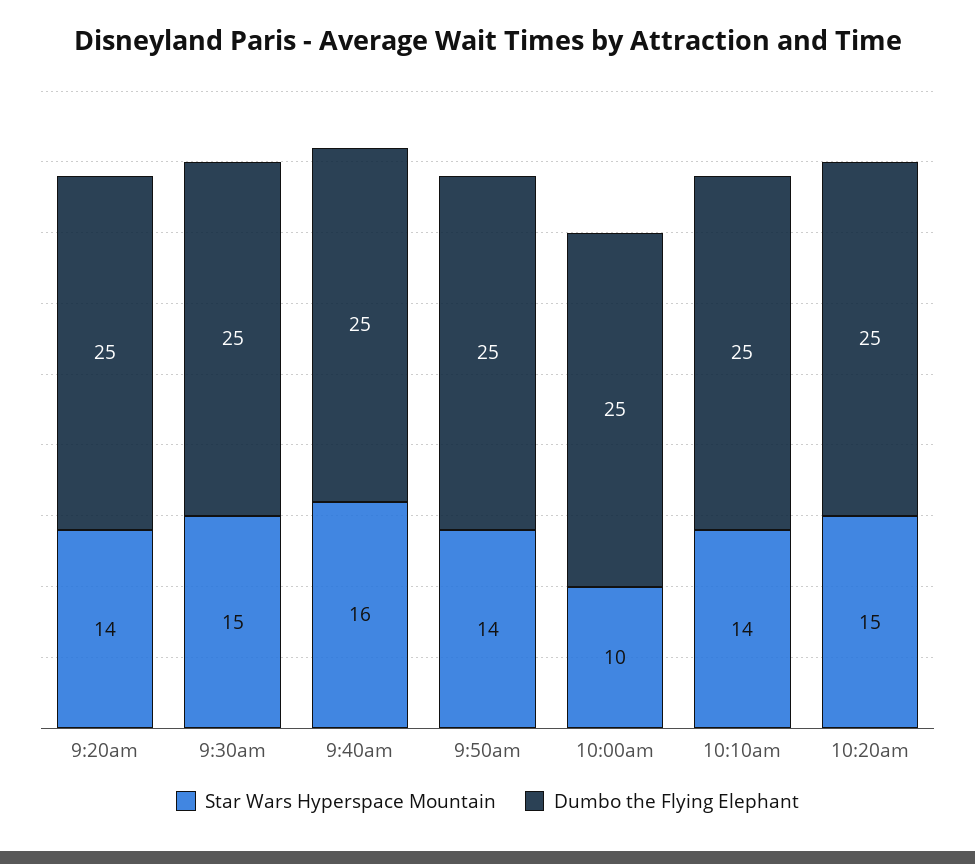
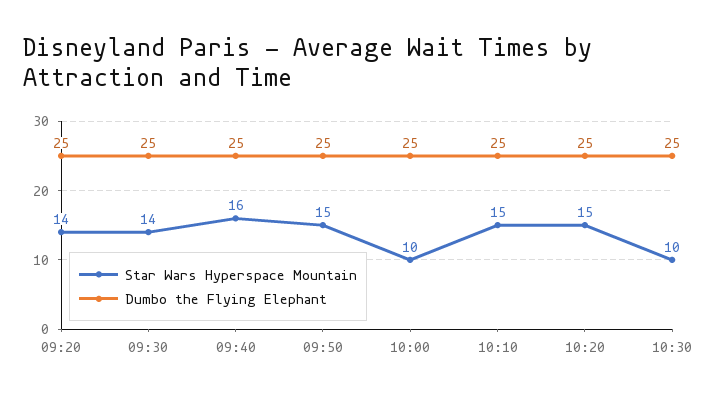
Star Wars Hyperspace Mountain, 9:30am: 15 -> 14
Star Wars Hyperspace Mountain, 9:50am: 14 -> 15
Star Wars Hyperspace Mountain, 10:10am: 14 -> 15
Star Wars Hyperspace Mountain, 10:30: none -> 10
Dumbo the Flying Elephant, 10:30: none -> 25

